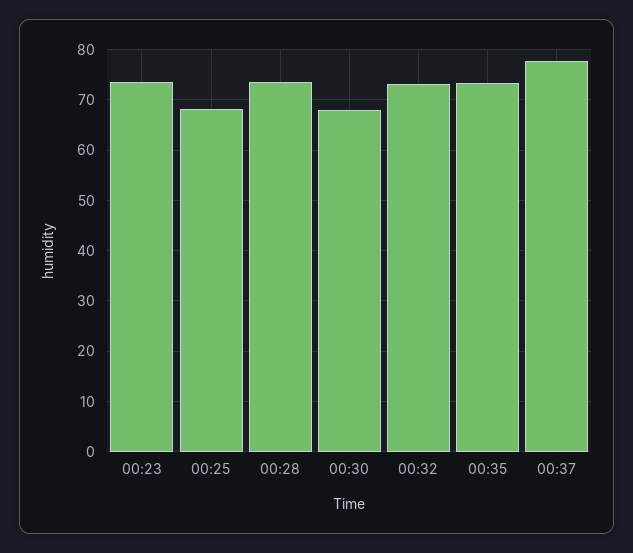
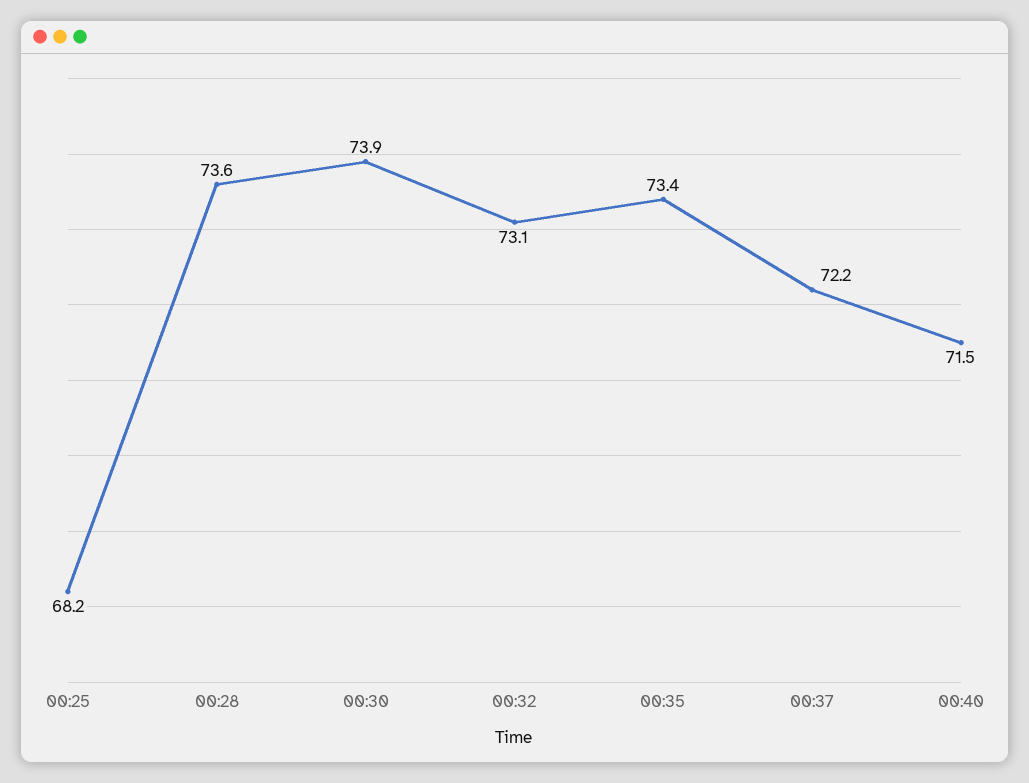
00:23: 74 -> none
00:30: 68 -> 73.9
00:37: 78 -> 72.2
00:40: none -> 71.5

